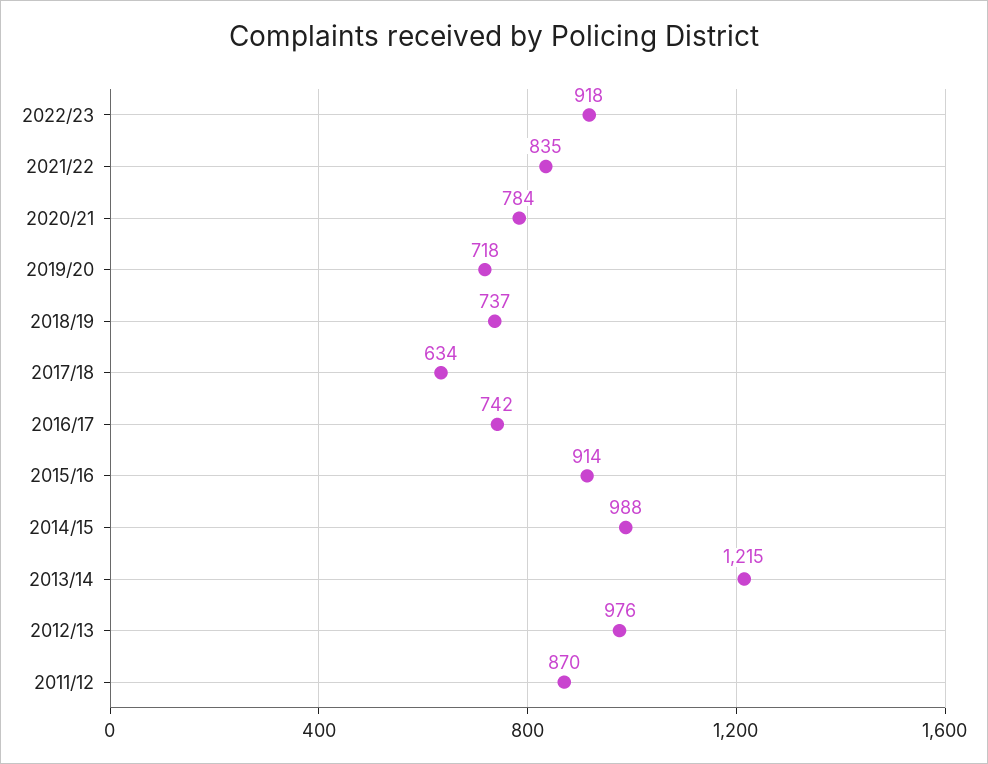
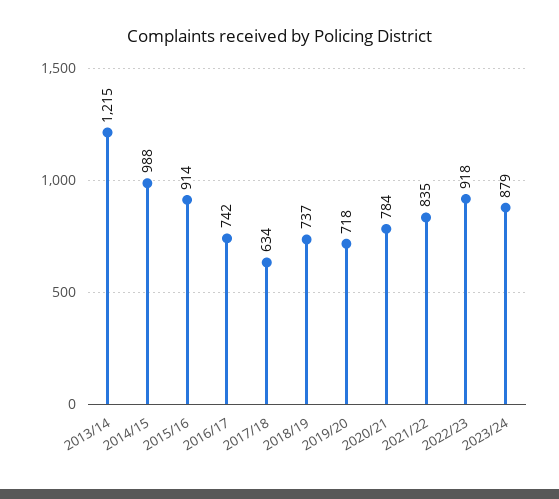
2012/13: 976 -> none
2011/12: 870 -> none
2023/24: none -> 879

